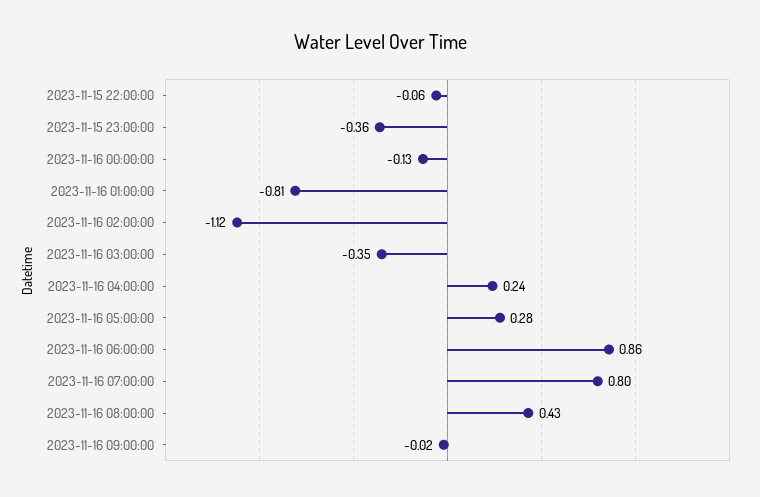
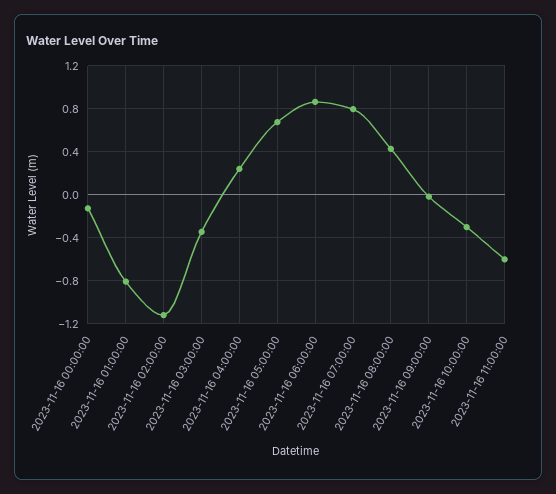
2023-11-15 22:00:00: -0.06 -> none
2023-11-15 23:00:00: -0.36 -> none
2023-11-16 05:00:00: 0.28 -> 0.7
2023-11-16 10:00:00: none -> -0.3
2023-11-16 11:00:00: none -> -0.6

